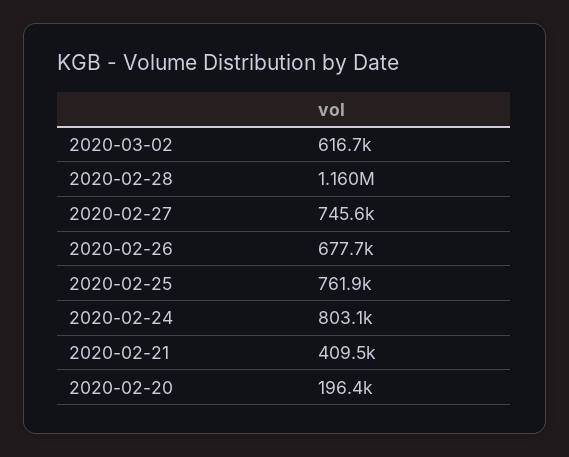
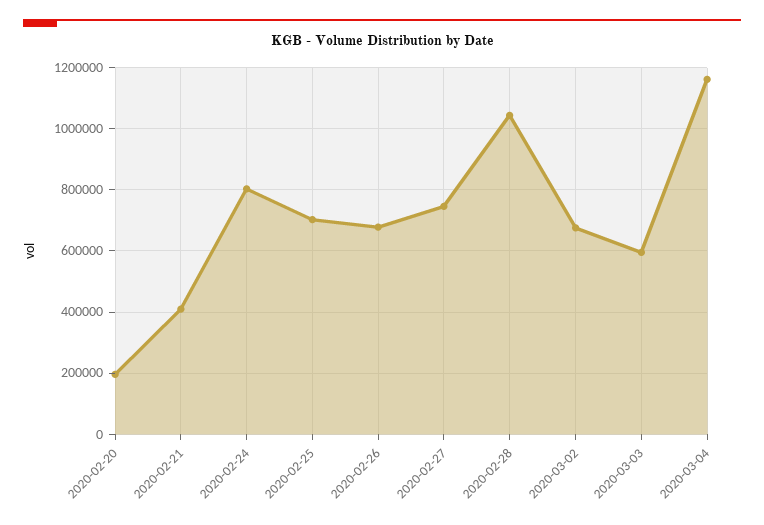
2020-03-02: 616700 -> 680000
2020-02-28: 1160000 -> 1040000
2020-02-25: 761900 -> 700000
2020-03-03: none -> 600000
2020-03-04: none -> 1160000

